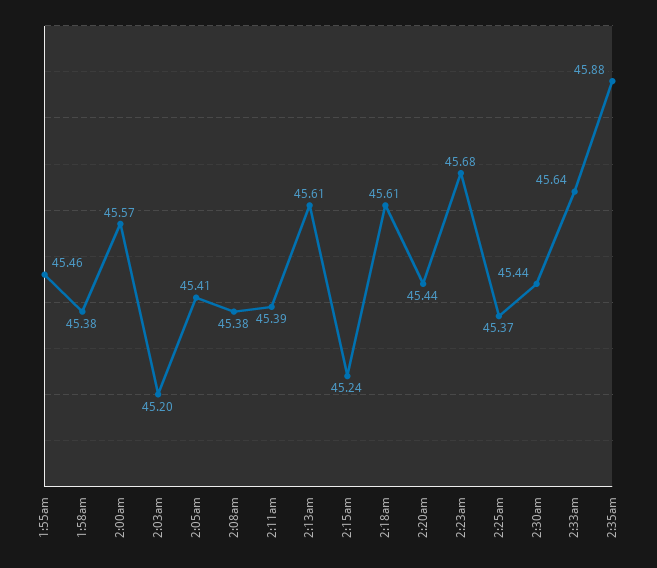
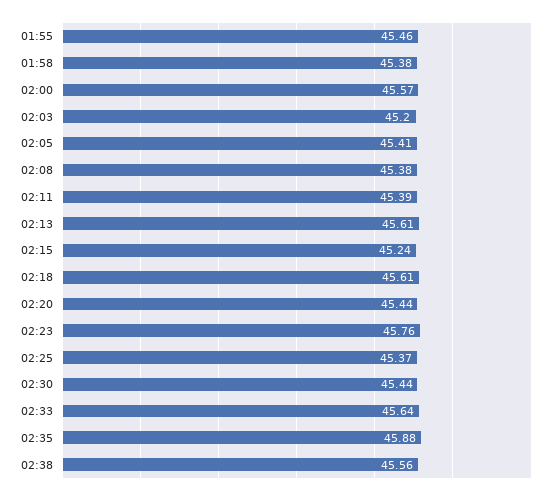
2:23am: 45.68 -> 45.76
02:38: none -> 45.56

